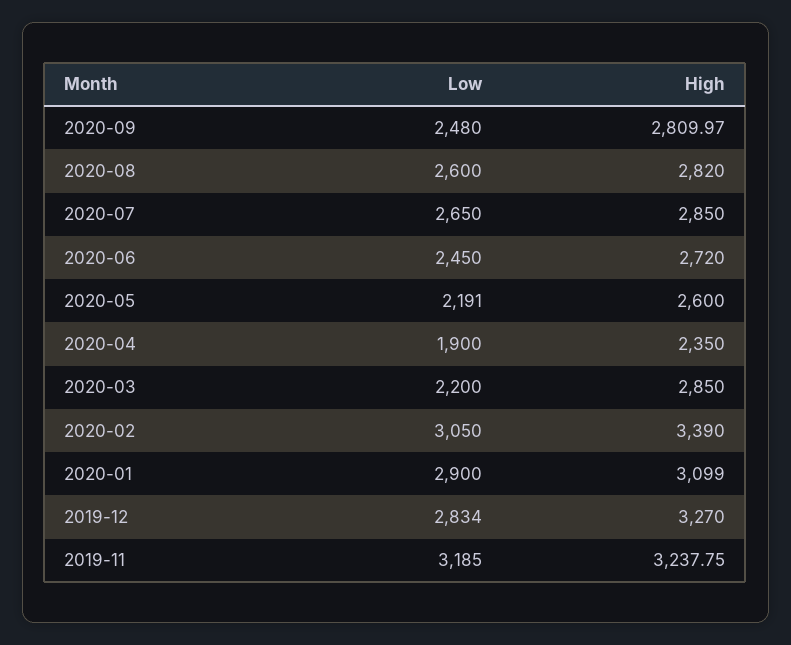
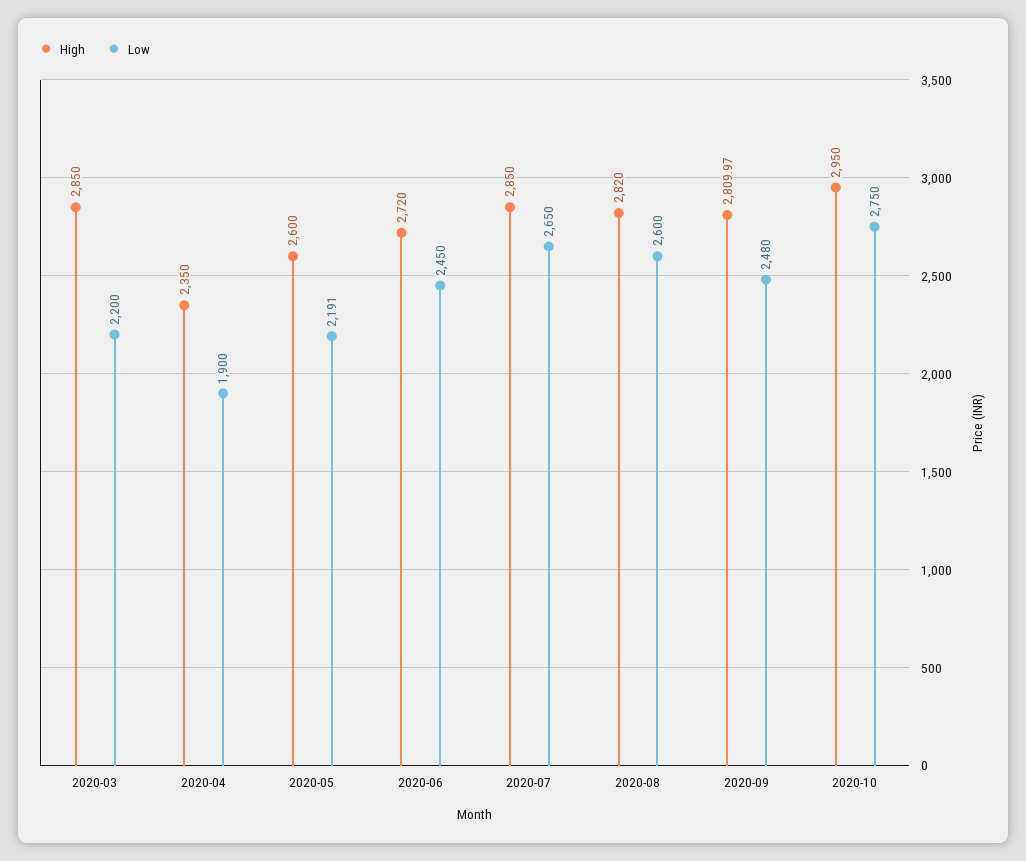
Low, 2020-02: 3050 -> none
High, 2020-02: 3390 -> none
Low, 2020-01: 2900 -> none
High, 2020-01: 3099 -> none
Low, 2019-12: 2834 -> none
High, 2019-12: 3270 -> none
Low, 2019-11: 3185 -> none
High, 2019-11: 3237.75 -> none
High, 2020-10: none -> 2950
Low, 2020-10: none -> 2750

